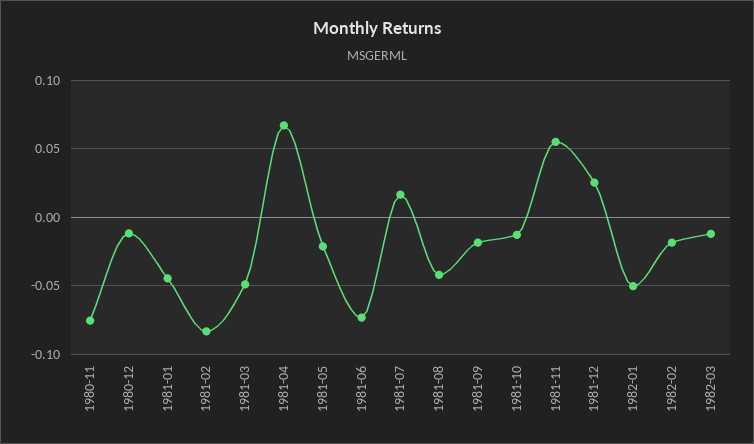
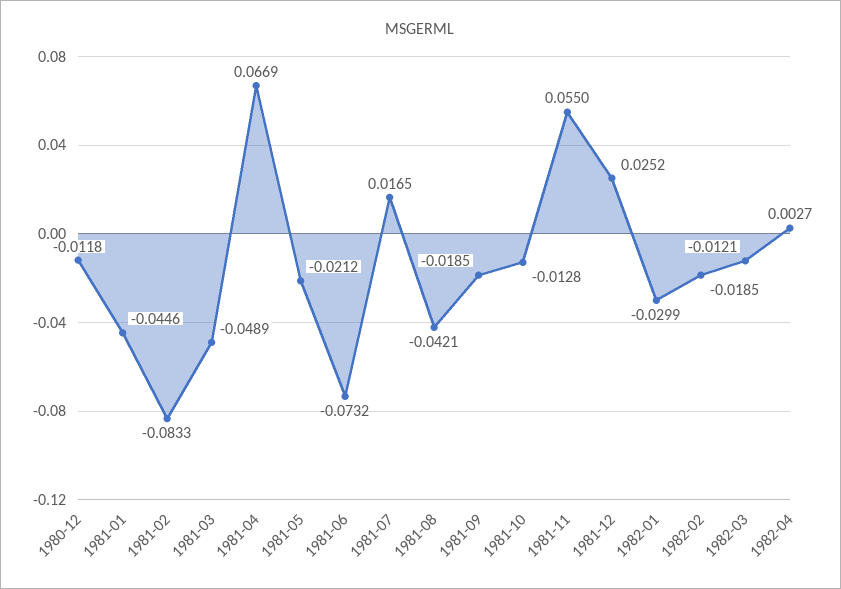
1980-11: -0.075 -> none
1982-01: -0.05 -> -0.0299
1982-04: none -> 0.0027

